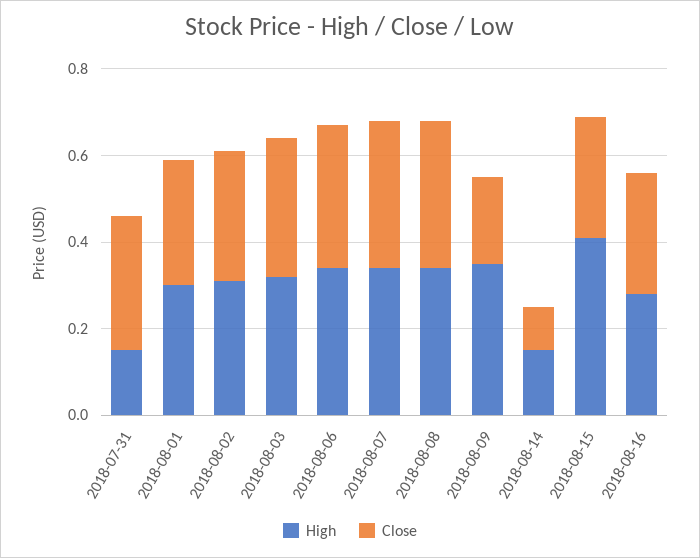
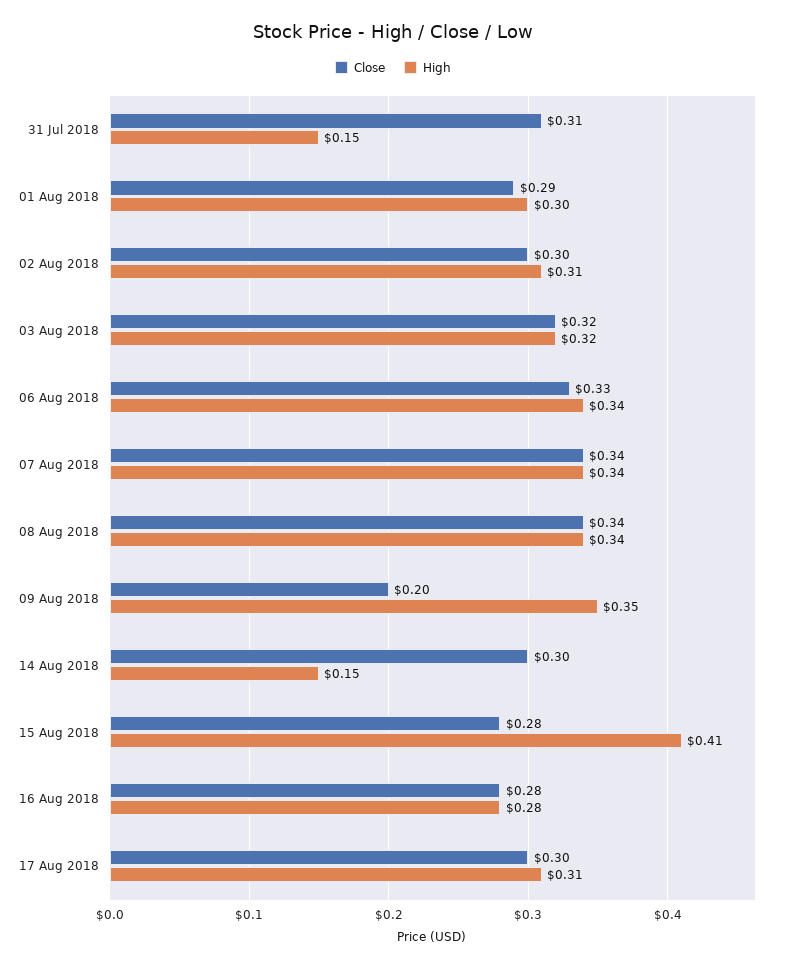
Close, 2018-08-14: 0.1 -> 0.3
Close, 17 Aug 2018: none -> 0.3
High, 17 Aug 2018: none -> 0.31

